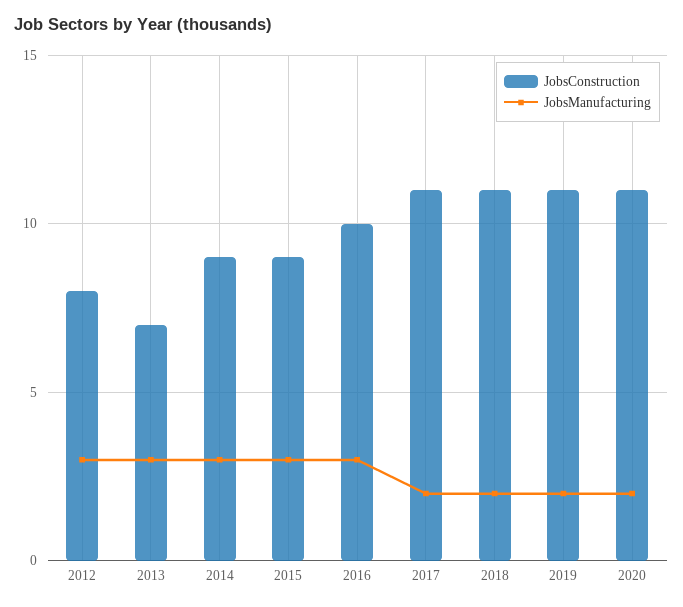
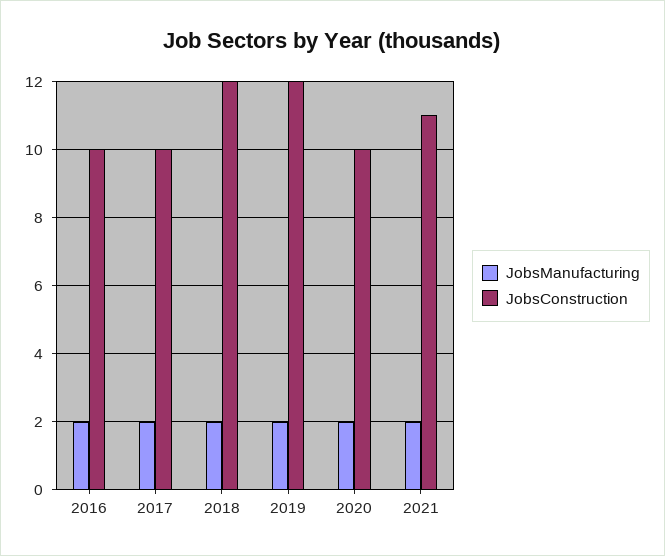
JobsConstruction, 2012: 8 -> none
JobsManufacturing, 2012: 3 -> none
JobsConstruction, 2013: 7 -> none
JobsManufacturing, 2013: 3 -> none
JobsConstruction, 2014: 9 -> none
JobsManufacturing, 2014: 3 -> none
JobsConstruction, 2015: 9 -> none
JobsManufacturing, 2015: 3 -> none
JobsManufacturing, 2016: 3 -> 2
JobsConstruction, 2017: 11 -> 10
JobsConstruction, 2018: 11 -> 12
JobsConstruction, 2019: 11 -> 12
JobsConstruction, 2020: 11 -> 10
JobsManufacturing, 2021: none -> 2
JobsConstruction, 2021: none -> 11

